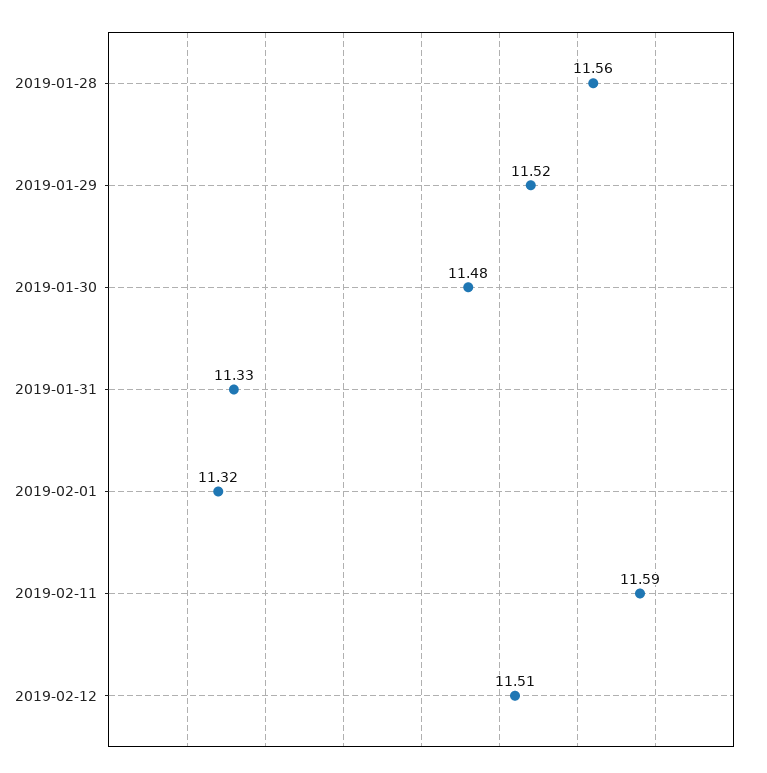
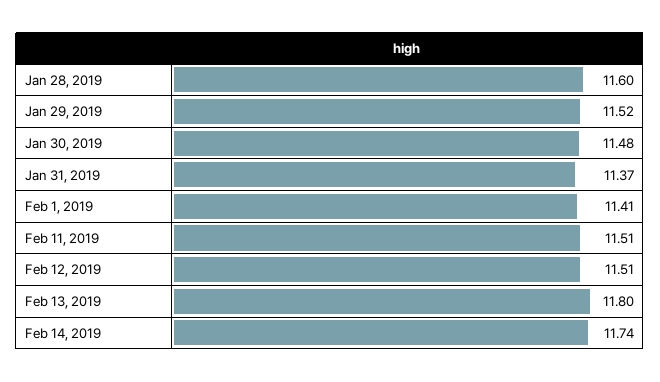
2019-01-28: 11.56 -> 11.6
2019-01-31: 11.33 -> 11.37
2019-02-01: 11.32 -> 11.41
2019-02-11: 11.59 -> 11.51
Feb 13, 2019: none -> 11.8
Feb 14, 2019: none -> 11.74

